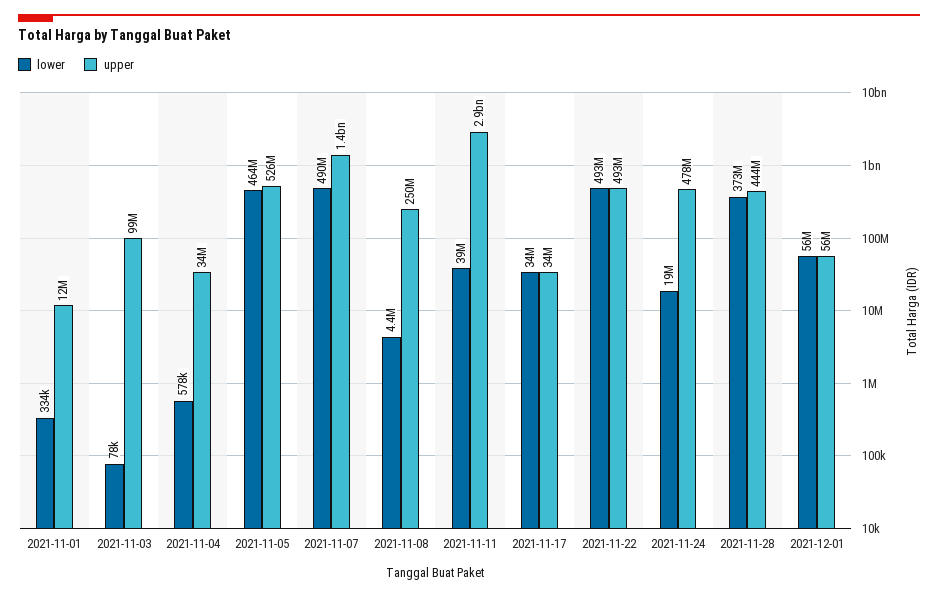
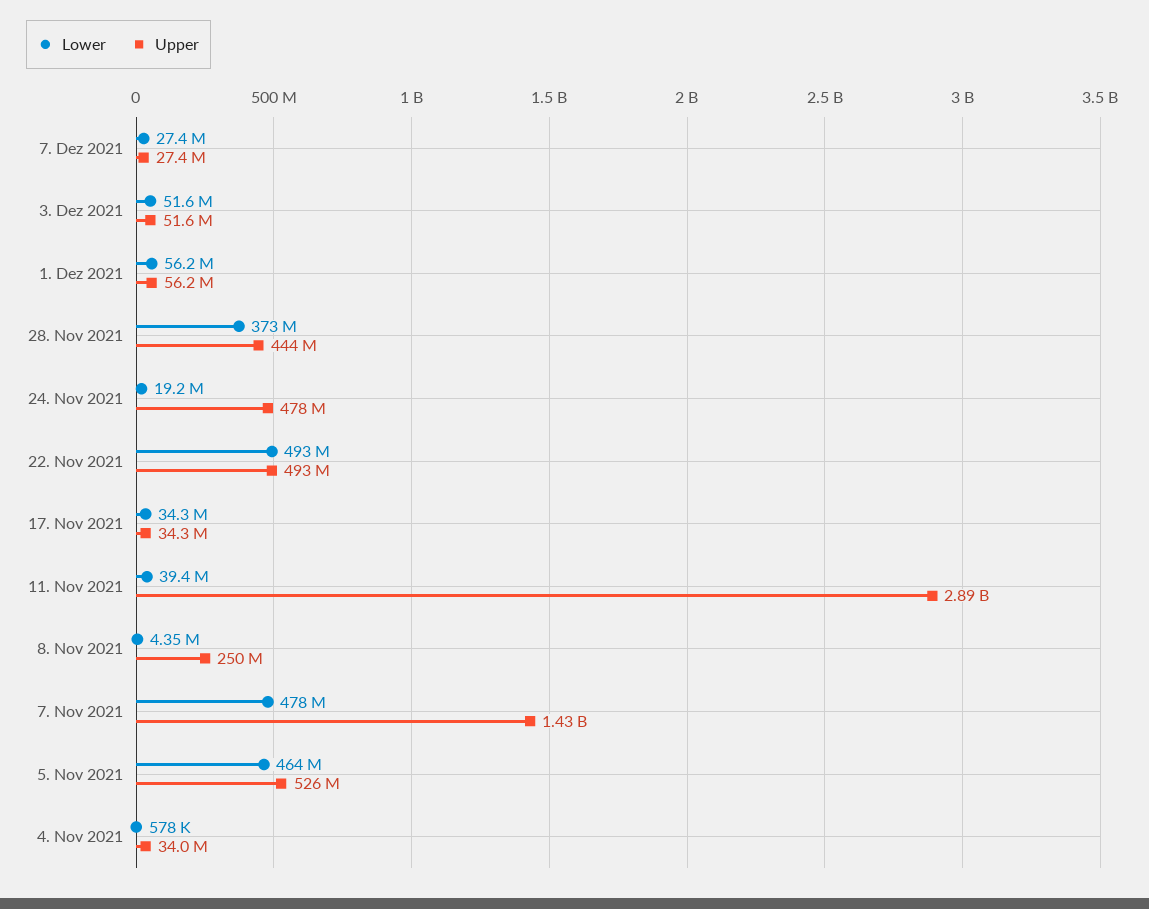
lower, 2021-11-01: 334000 -> none
upper, 2021-11-01: 12000000 -> none
lower, 2021-11-03: 78000 -> none
upper, 2021-11-03: 99000000 -> none
lower, 2021-11-07: 490000000 -> 478000000
lower, 7. Dez 2021: none -> 27400000
upper, 7. Dez 2021: none -> 27400000
lower, 3. Dez 2021: none -> 51600000
upper, 3. Dez 2021: none -> 51600000

